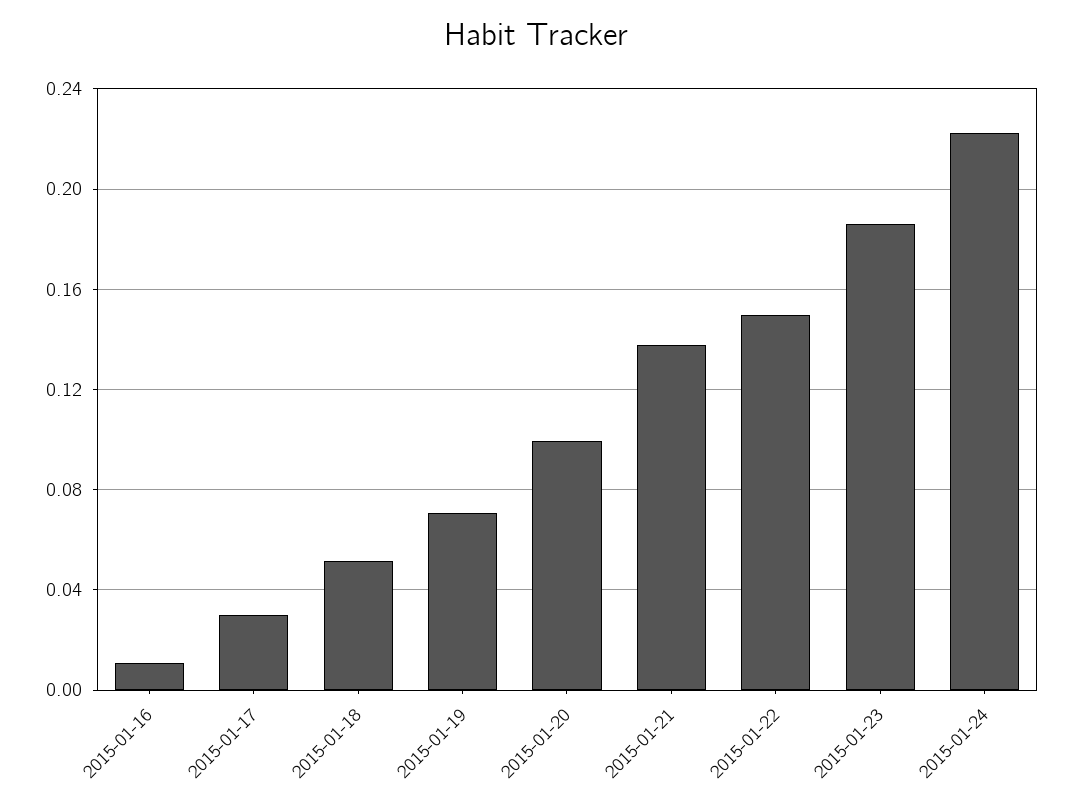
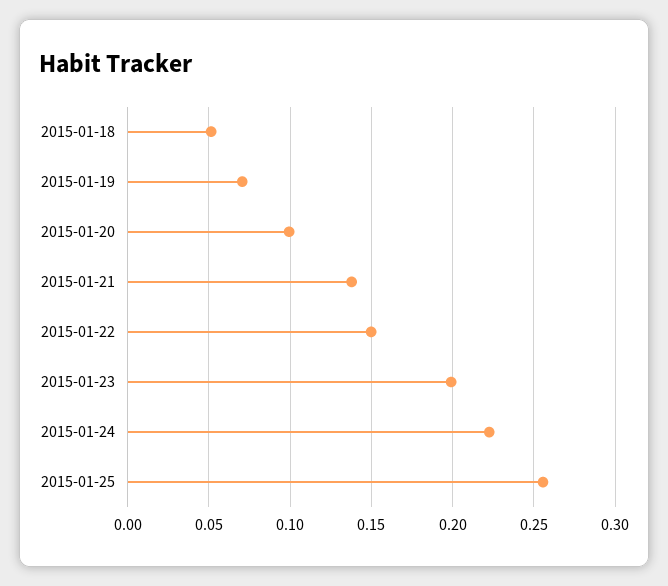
2015-01-16: 0.01 -> none
2015-01-17: 0.03 -> none
2015-01-23: 0.185 -> 0.2
2015-01-25: none -> 0.255

